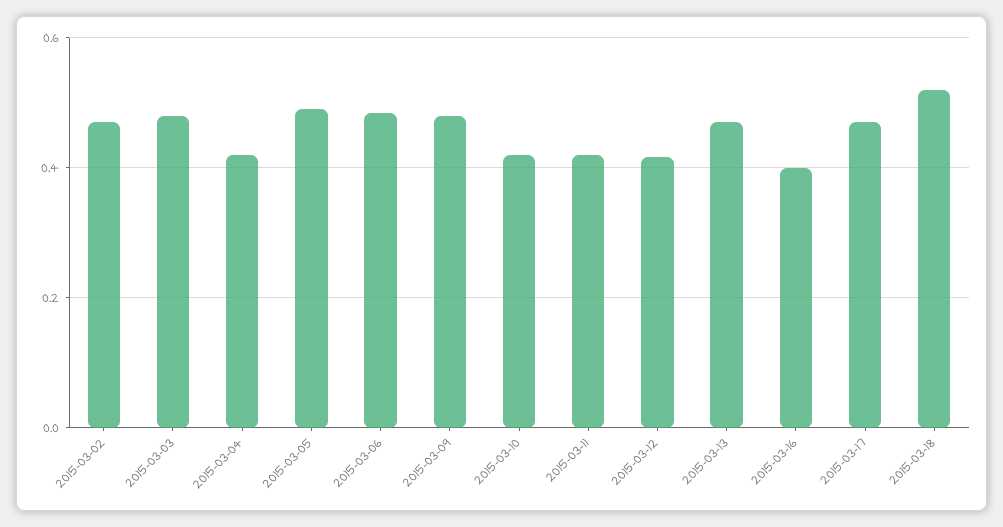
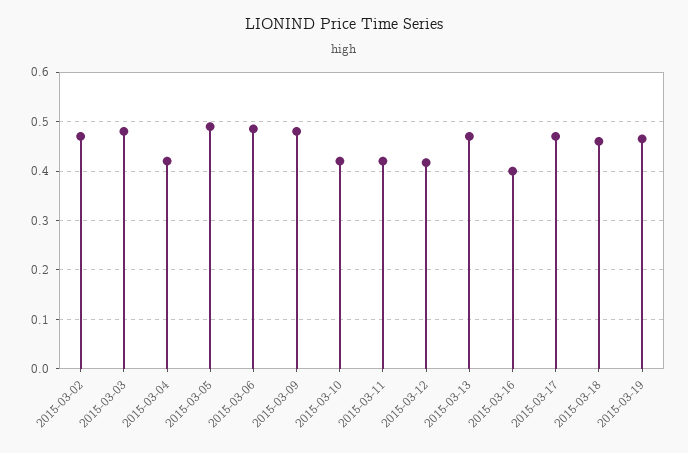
2015-03-18: 0.52 -> 0.46
2015-03-19: none -> 0.46

